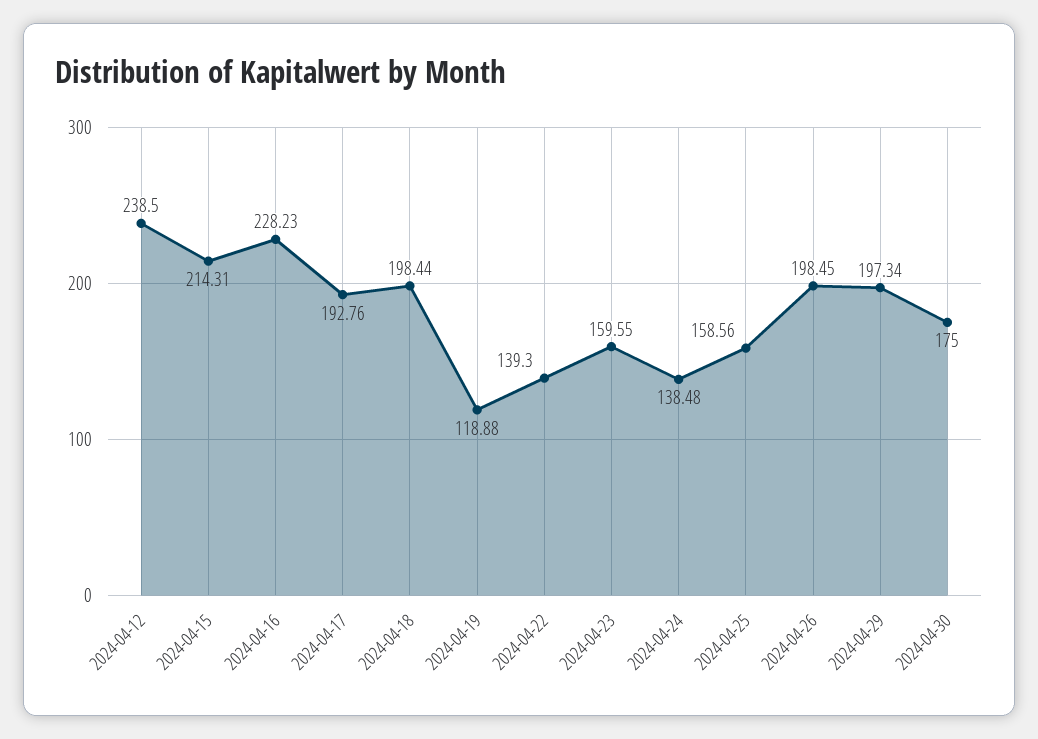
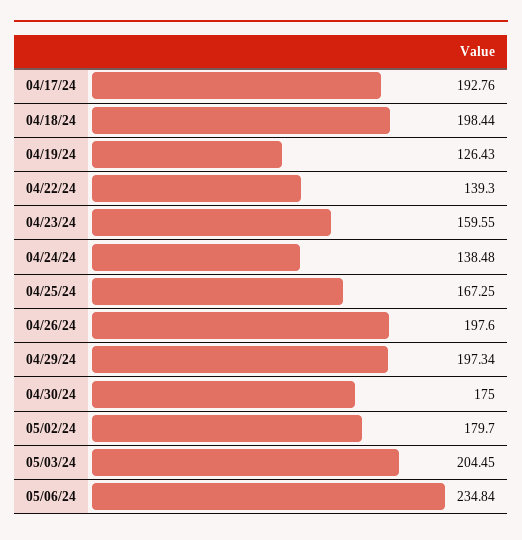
2024-04-12: 238.5 -> none
2024-04-15: 214.31 -> none
2024-04-16: 228.23 -> none
2024-04-19: 118.88 -> 126.43
2024-04-25: 158.56 -> 167.25
2024-04-26: 198.45 -> 197.6
05/02/24: none -> 179.7
05/03/24: none -> 204.45
05/06/24: none -> 234.84

